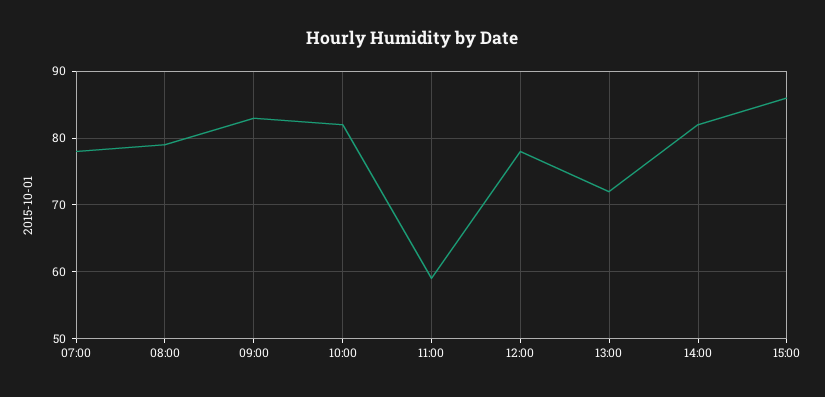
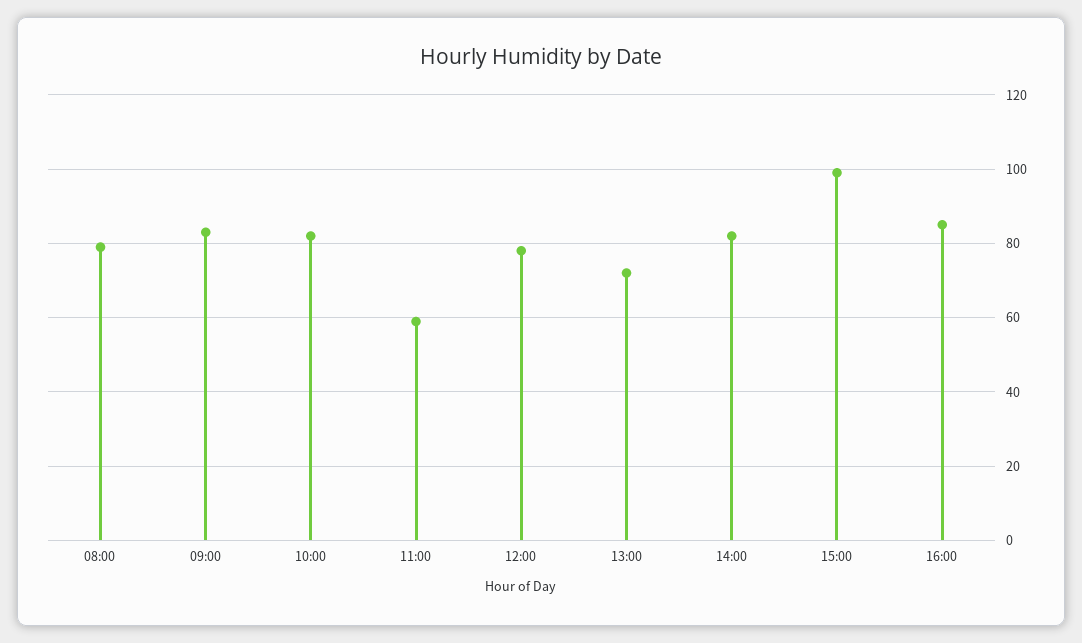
07:00: 78 -> none
15:00: 86 -> 100
16:00: none -> 85

